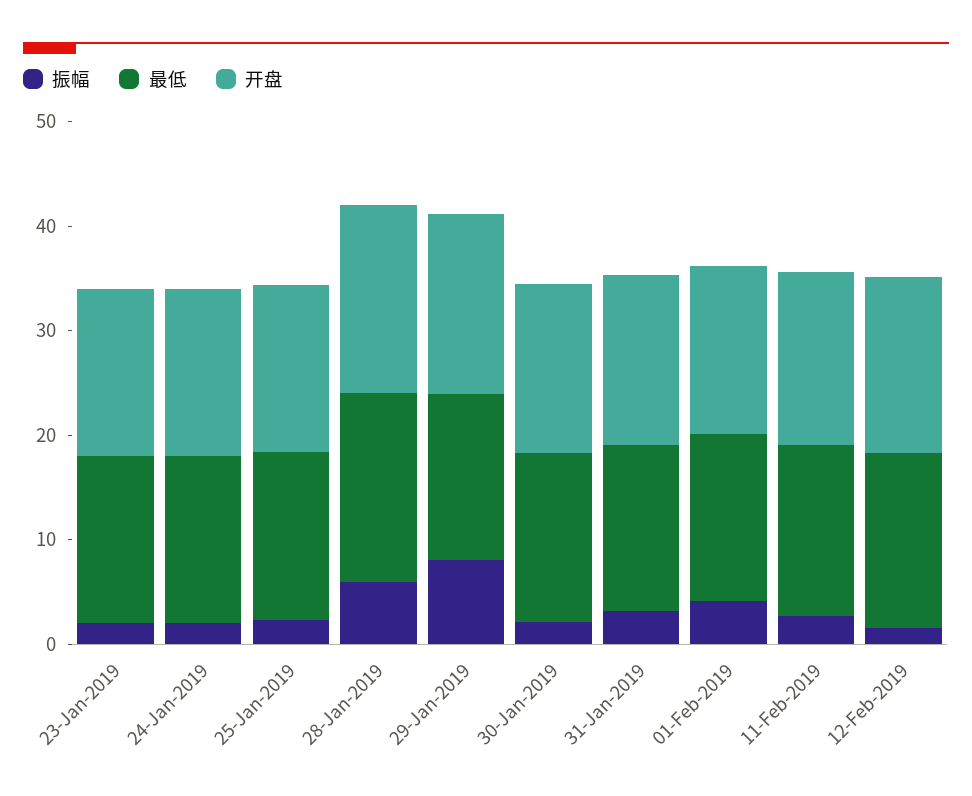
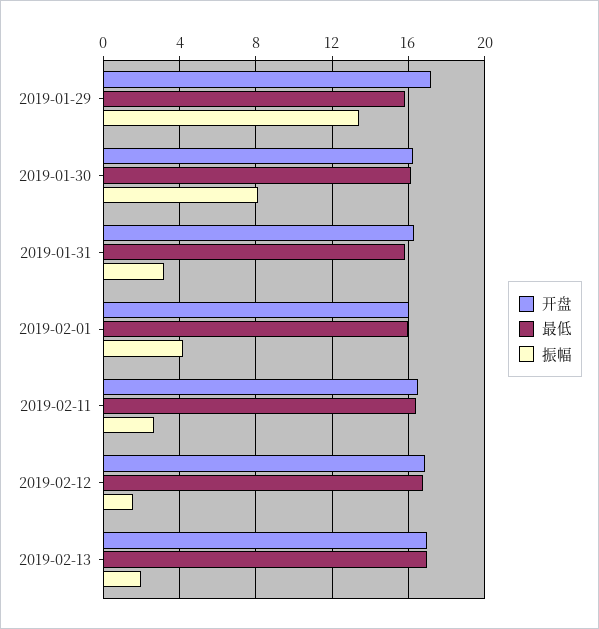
振幅, 23-Jan-2019: 2 -> none
最低, 23-Jan-2019: 16 -> none
开盘, 23-Jan-2019: 16 -> none
振幅, 24-Jan-2019: 2 -> none
最低, 24-Jan-2019: 16 -> none
开盘, 24-Jan-2019: 16 -> none
振幅, 25-Jan-2019: 2 -> none
最低, 25-Jan-2019: 16 -> none
开盘, 25-Jan-2019: 16 -> none
振幅, 28-Jan-2019: 6 -> none
最低, 28-Jan-2019: 18 -> none
开盘, 28-Jan-2019: 18 -> none
振幅, 29-Jan-2019: 8 -> 13.5
振幅, 30-Jan-2019: 2 -> 8
开盘, 2019-02-13: none -> 17
最低, 2019-02-13: none -> 17
振幅, 2019-02-13: none -> 2

